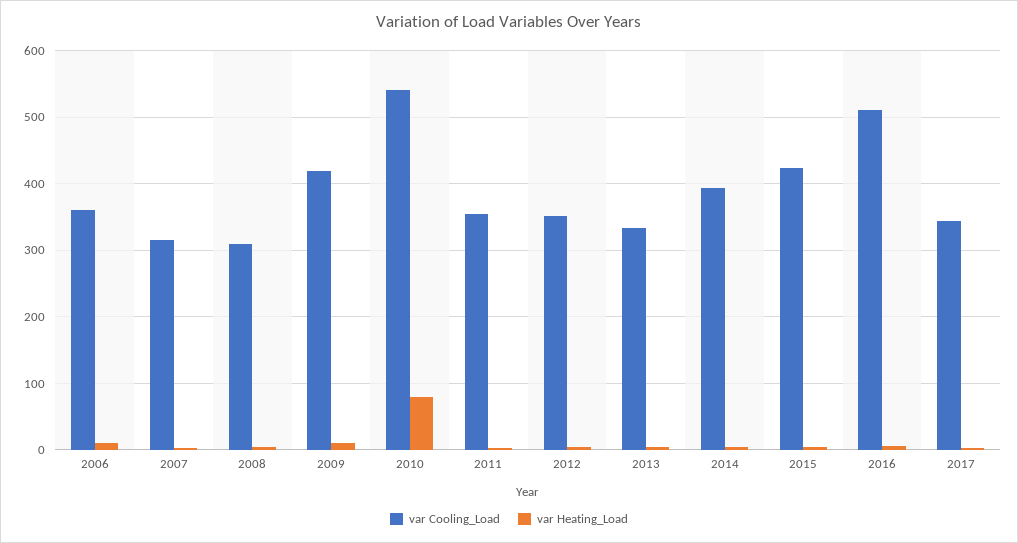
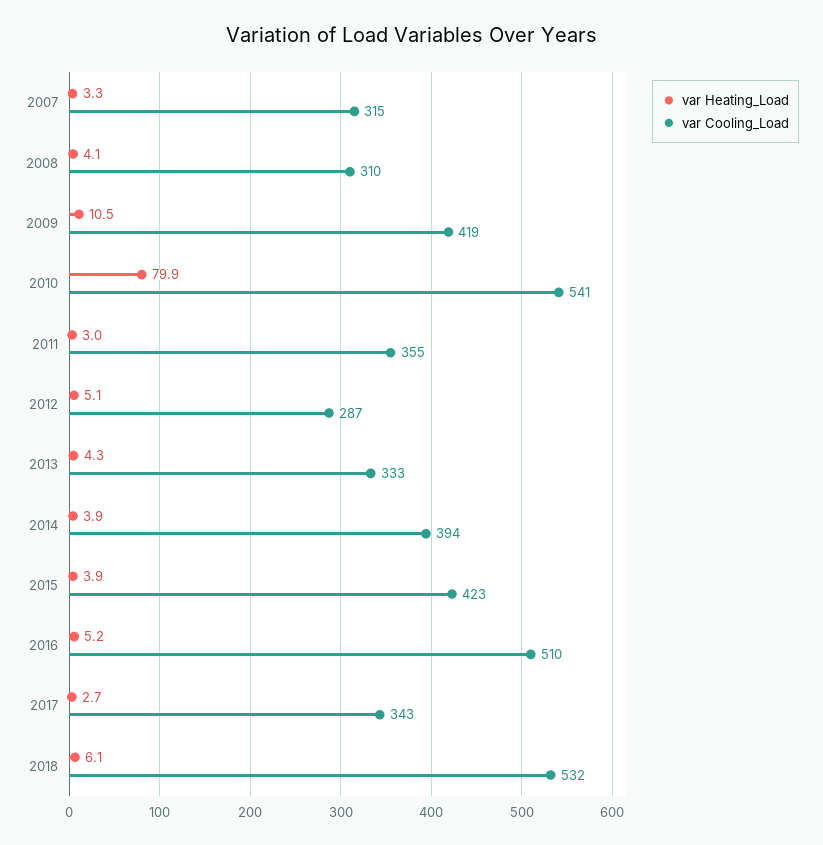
var Cooling_Load, 2006: 360 -> none
var Heating_Load, 2006: 10 -> none
var Cooling_Load, 2012: 350 -> 287
var Heating_Load, 2018: none -> 6.1
var Cooling_Load, 2018: none -> 532

